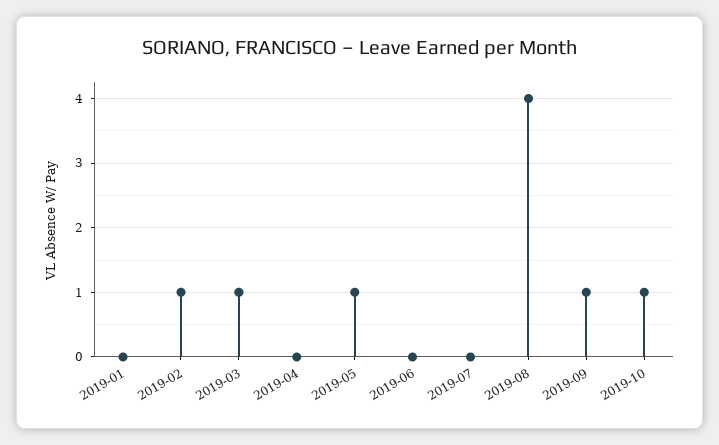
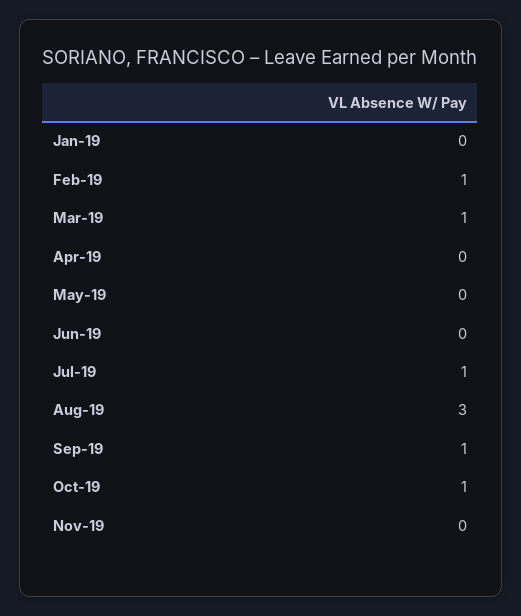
2019-05: 1 -> 0
2019-07: 0 -> 1
2019-08: 4 -> 3
Nov-19: none -> 0

